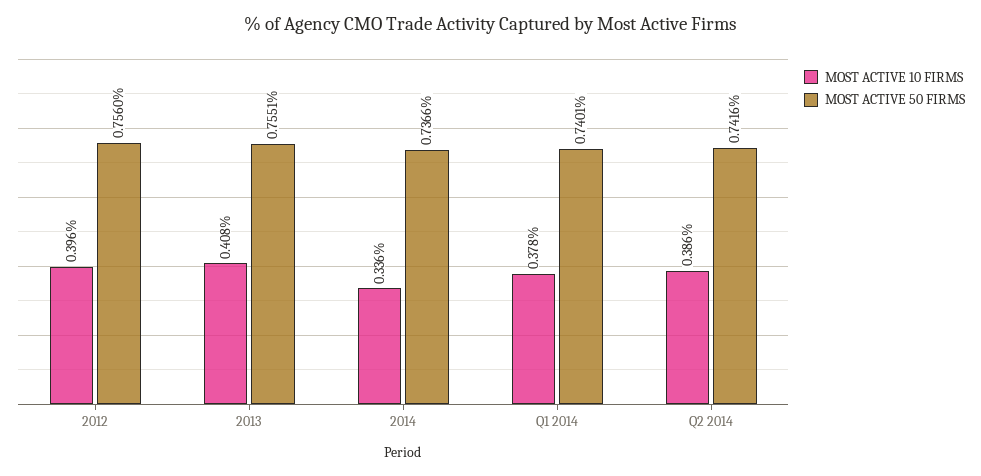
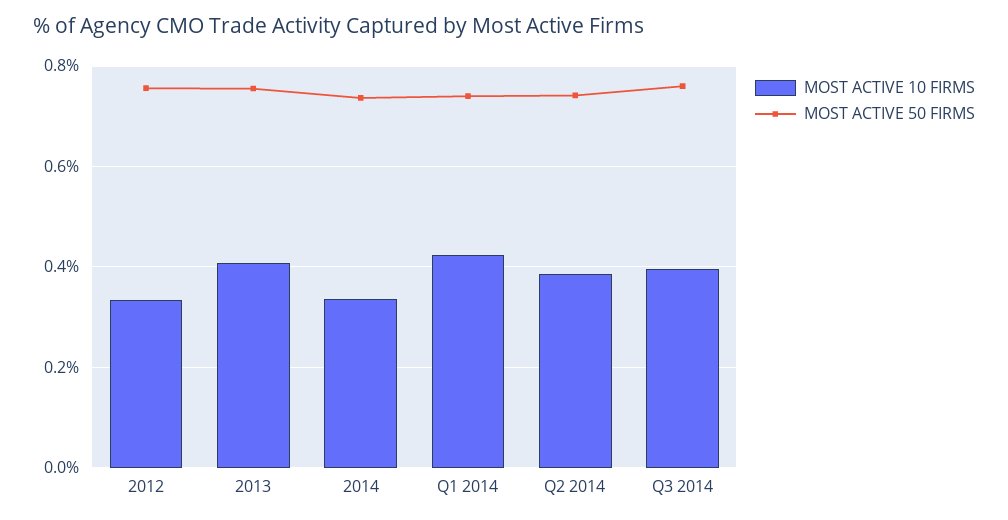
MOST ACTIVE 10 FIRMS, 2012: 0.396 -> 0.34
MOST ACTIVE 10 FIRMS, Q1 2014: 0.378 -> 0.42
MOST ACTIVE 10 FIRMS, Q3 2014: none -> 0.4
MOST ACTIVE 50 FIRMS, Q3 2014: none -> 0.76

